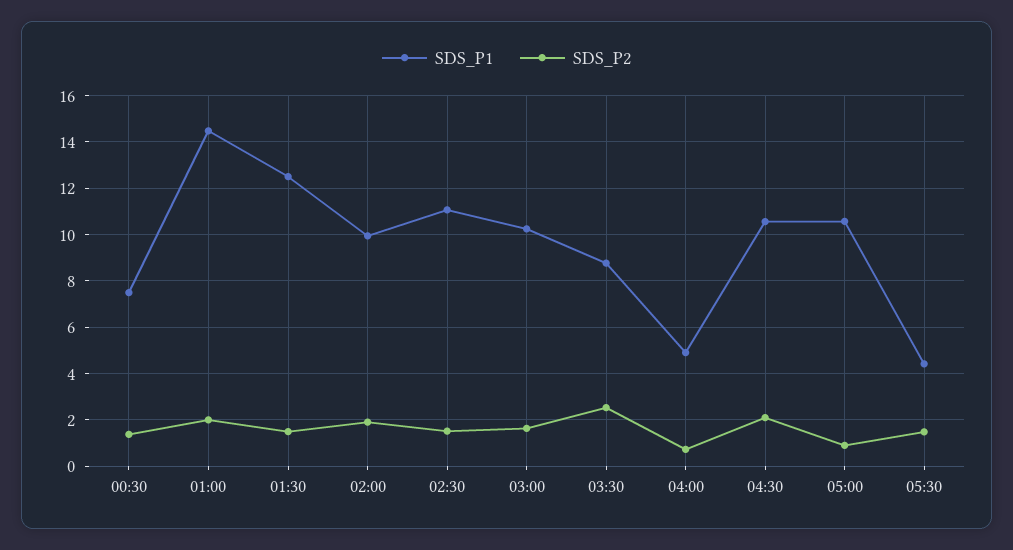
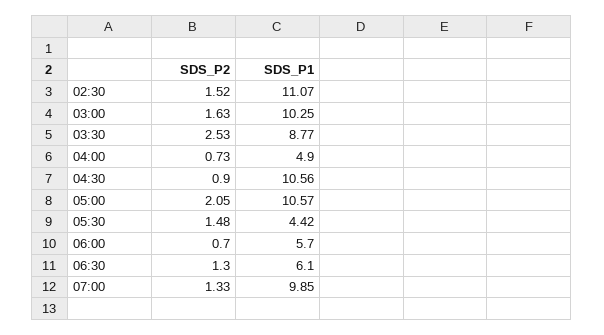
SDS_P1, 00:30: 7.5 -> none
SDS_P2, 00:30: 1.5 -> none
SDS_P1, 01:00: 14.5 -> none
SDS_P2, 01:00: 2 -> none
SDS_P1, 01:30: 12.5 -> none
SDS_P2, 01:30: 1.5 -> none
SDS_P1, 02:00: 10 -> none
SDS_P2, 02:00: 2 -> none
SDS_P2, 04:30: 2 -> 0.9
SDS_P2, 05:00: 1 -> 2.05
SDS_P2, 06:00: none -> 0.7
SDS_P1, 06:00: none -> 5.7
SDS_P2, 06:30: none -> 1.3
SDS_P1, 06:30: none -> 6.1
SDS_P2, 07:00: none -> 1.33
SDS_P1, 07:00: none -> 9.85

